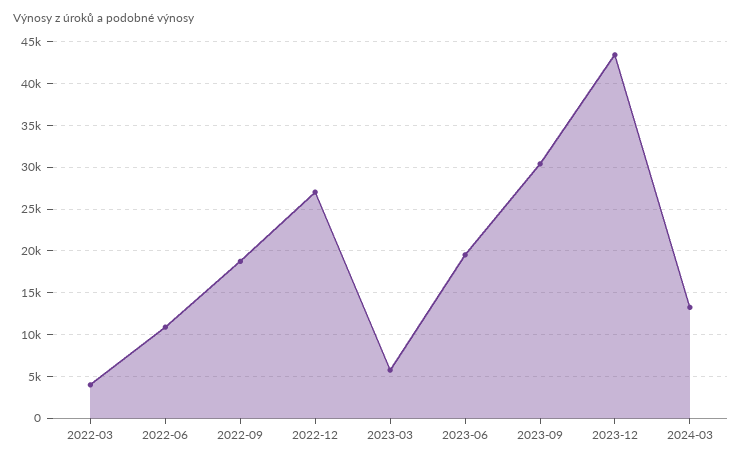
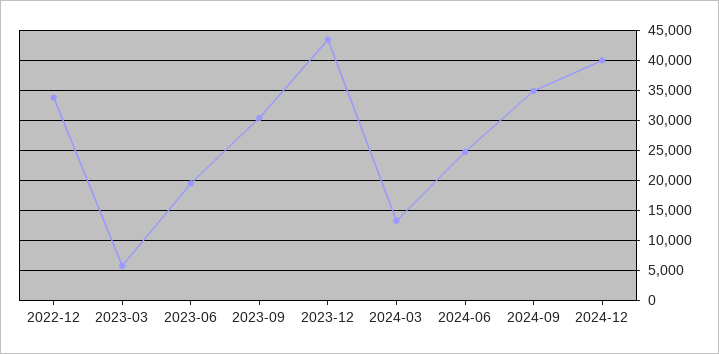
2022-03: 4000 -> none
2022-06: 11000 -> none
2022-09: 19000 -> none
2022-12: 27000 -> 34000
2024-06: none -> 25000
2024-09: none -> 35000
2024-12: none -> 40000

